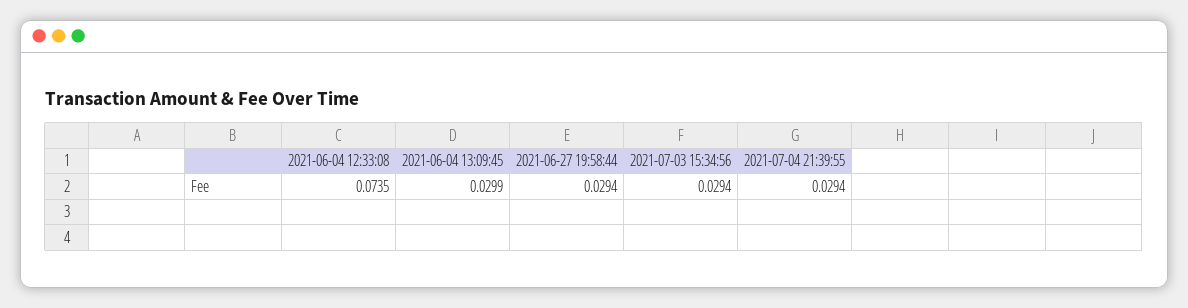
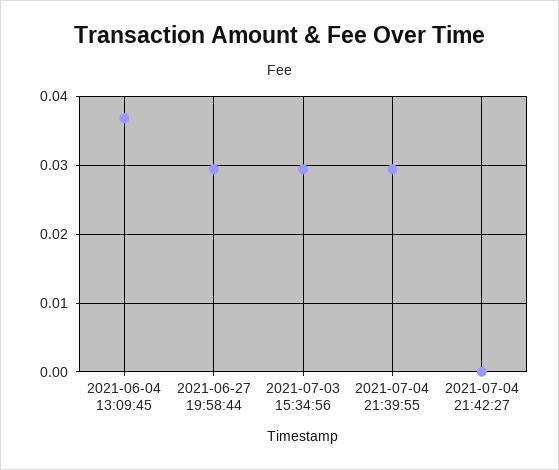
2021-06-04 12:33:08: 0.0735 -> none
2021-06-04 13:09:45: 0.0299 -> 0.037
2021-07-04 21:42:27: none -> 0

